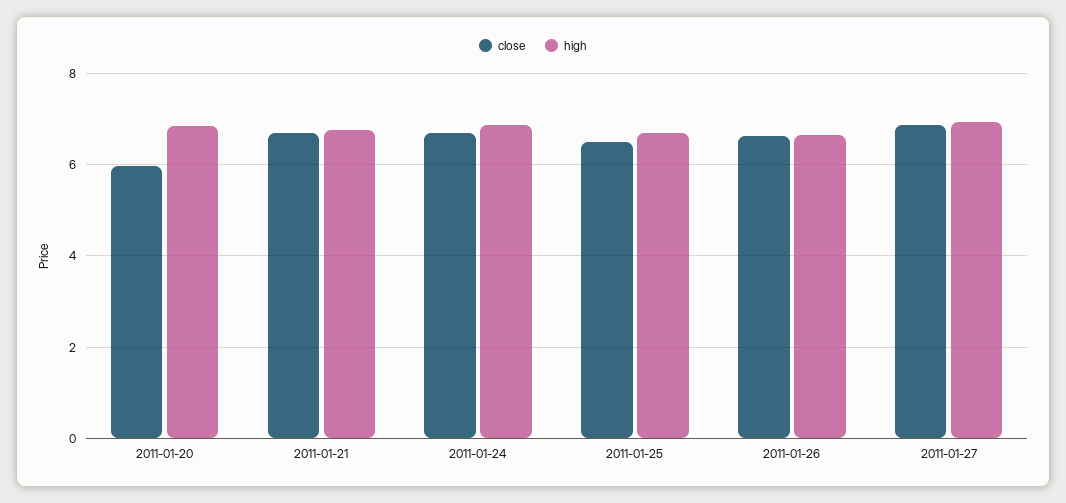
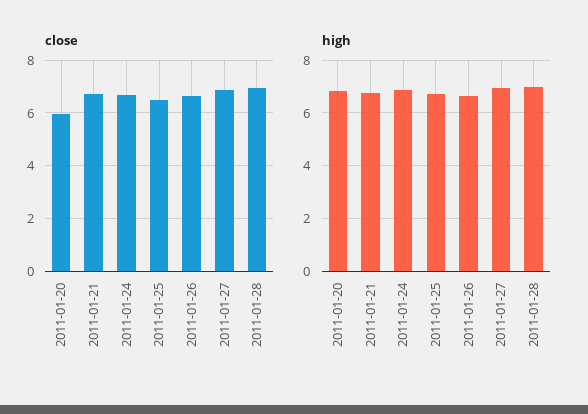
close, 2011-01-28: none -> 7
high, 2011-01-28: none -> 7

